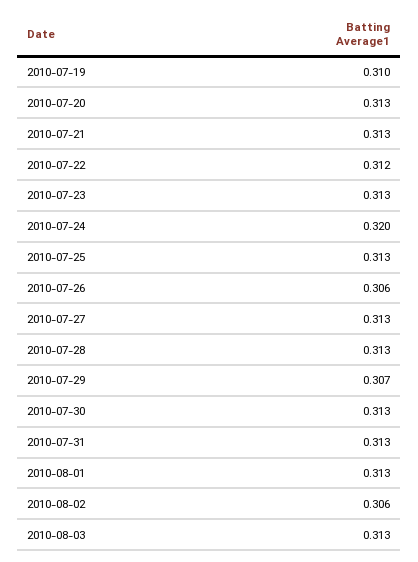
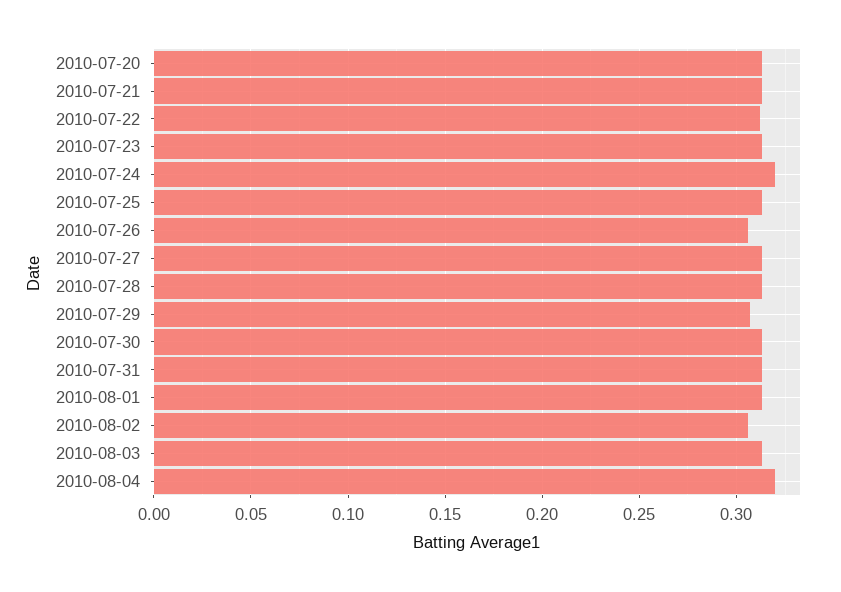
2010-07-19: 0.31 -> none
2010-08-04: none -> 0.32

